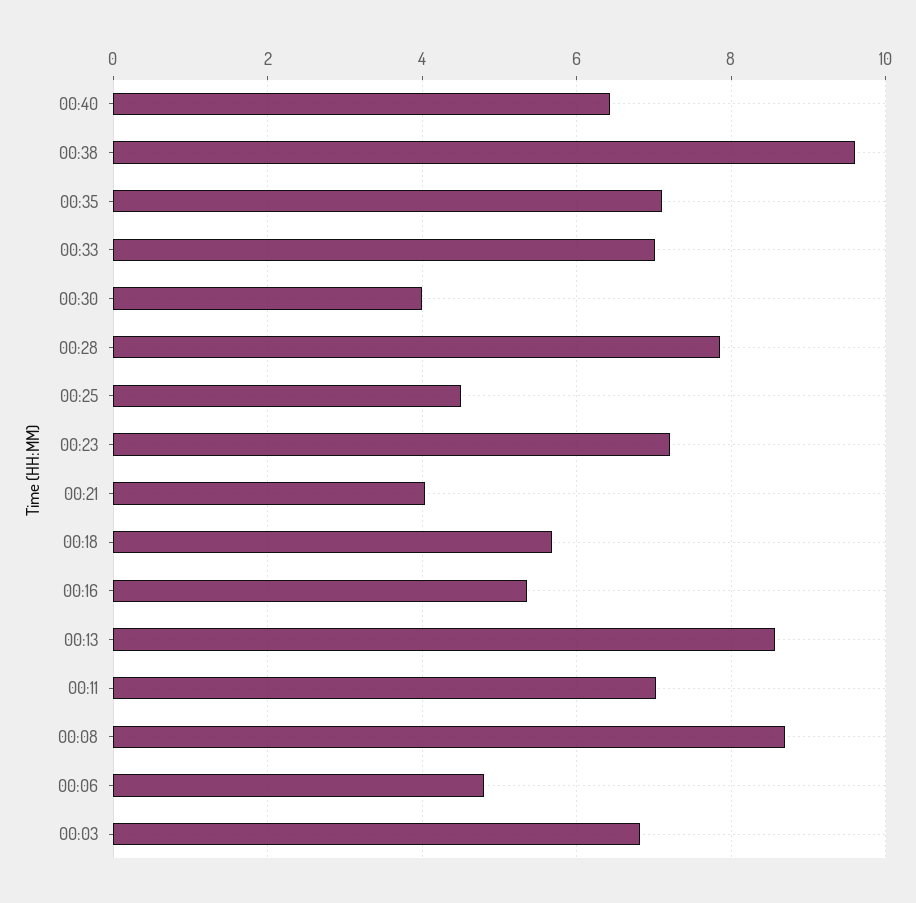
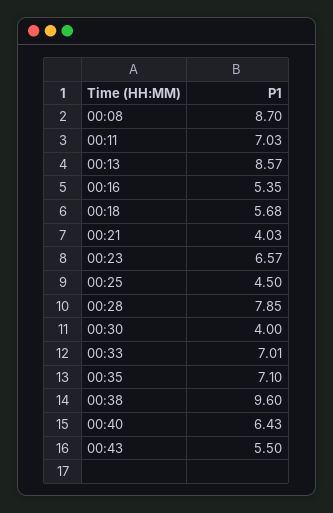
00:23: 7.2 -> 6.57
00:06: 4.8 -> none
00:03: 6.8 -> none
00:43: none -> 5.5

